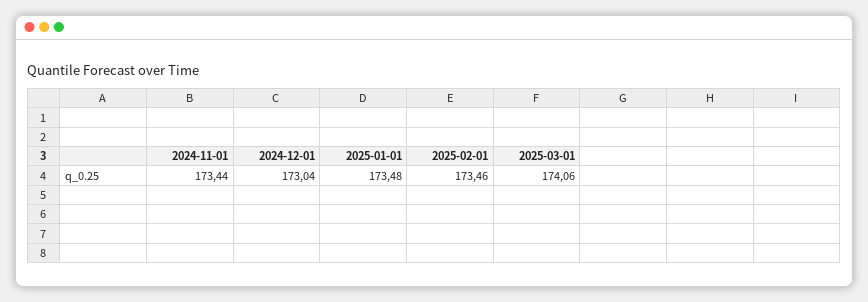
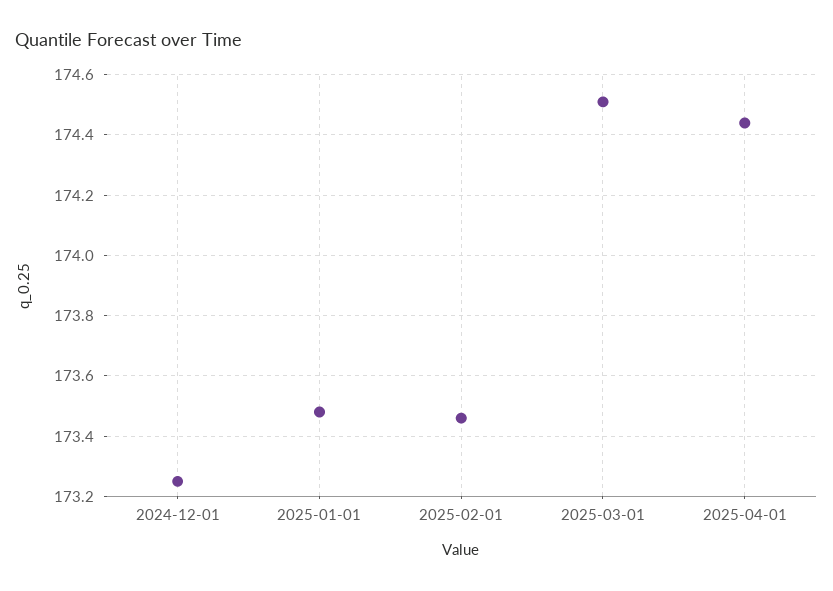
2024-11-01: 173.44 -> none
2024-12-01: 173.04 -> 173.25
2025-03-01: 174.06 -> 174.5
2025-04-01: none -> 174.45

